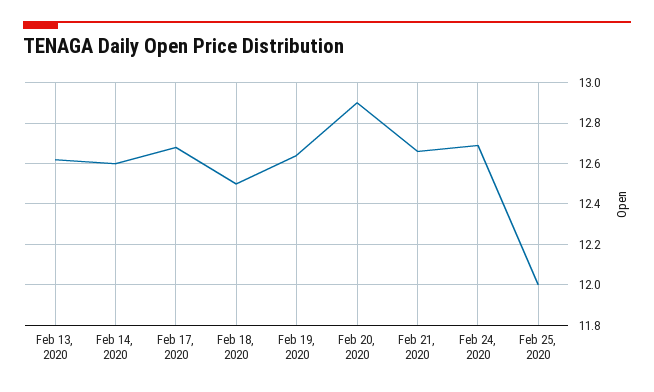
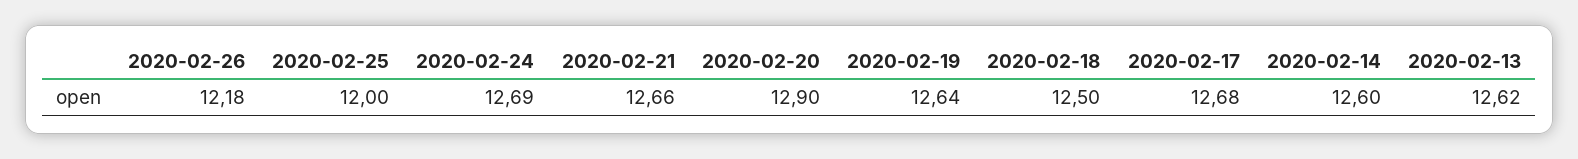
2020-02-26: none -> 12.18

